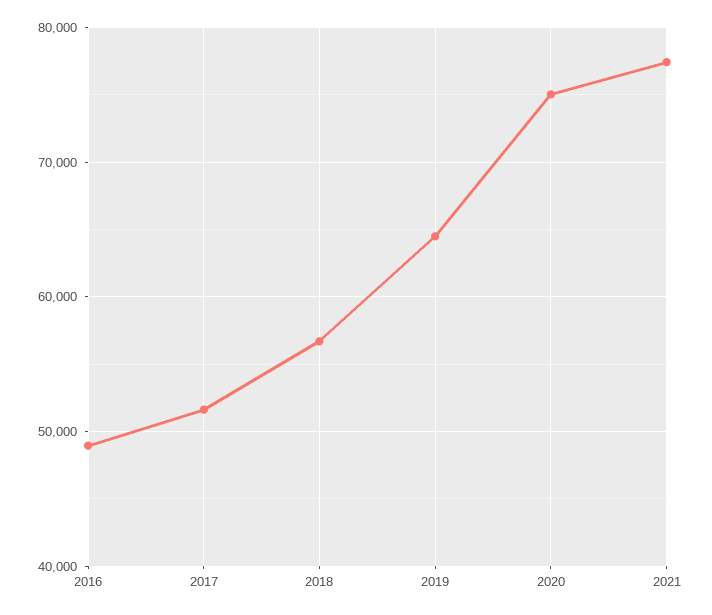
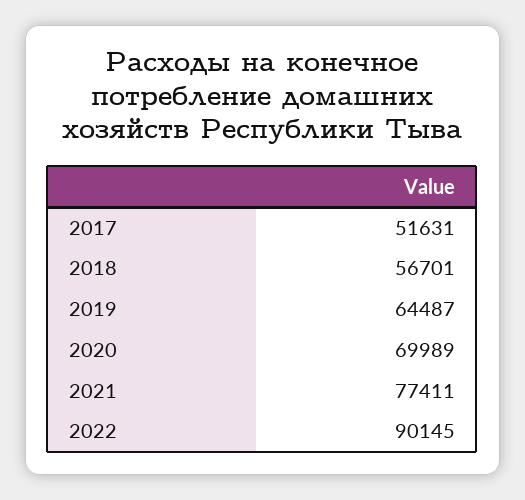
2016: 49000 -> none
2020: 75000 -> 69989
2022: none -> 90145

